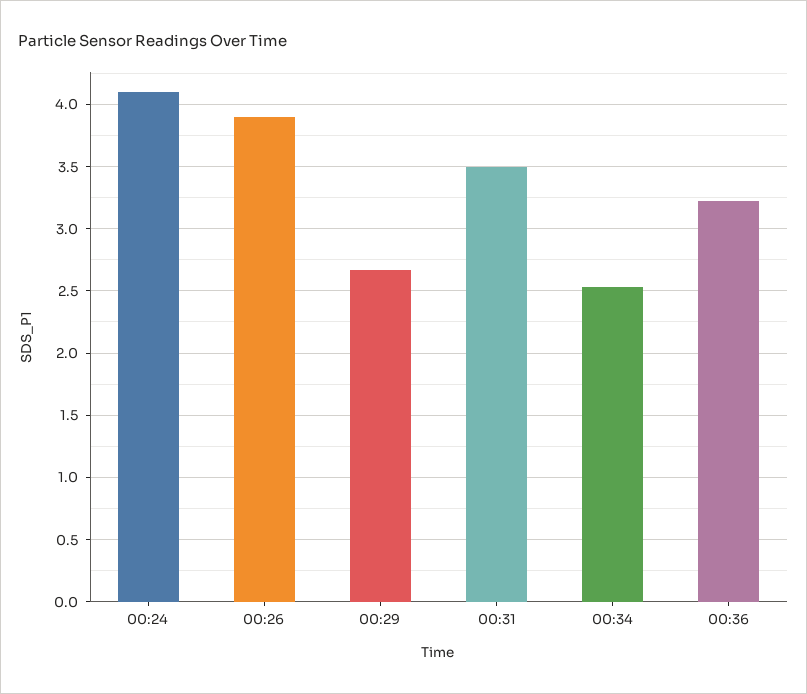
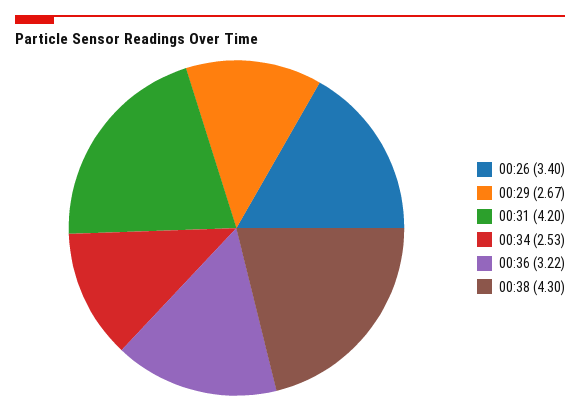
00:24: 4.1 -> none
00:26: 3.9 -> 3.4
00:31: 3.5 -> 4.2
00:38: none -> 4.3

